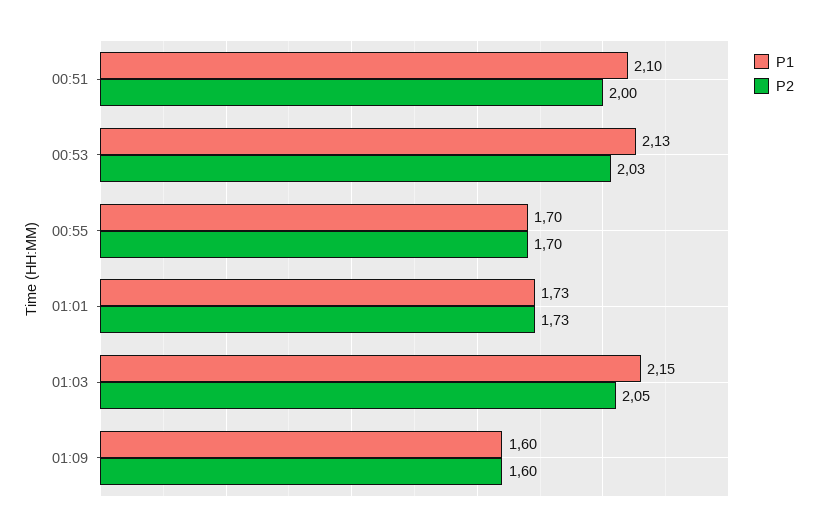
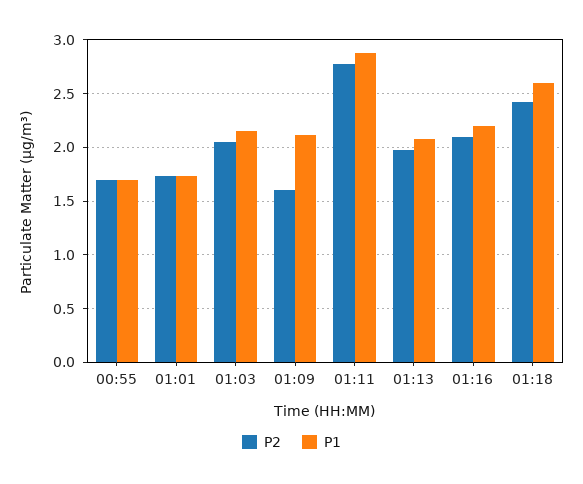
P1, 00:51: 2.1 -> none
P2, 00:51: 2 -> none
P1, 00:53: 2.13 -> none
P2, 00:53: 2.03 -> none
P1, 01:09: 1.6 -> 2.1
P2, 01:11: none -> 2.8
P1, 01:11: none -> 2.9
P2, 01:13: none -> 2
P1, 01:13: none -> 2.1
P2, 01:16: none -> 2.1
P1, 01:16: none -> 2.2
P2, 01:18: none -> 2.4
P1, 01:18: none -> 2.6

